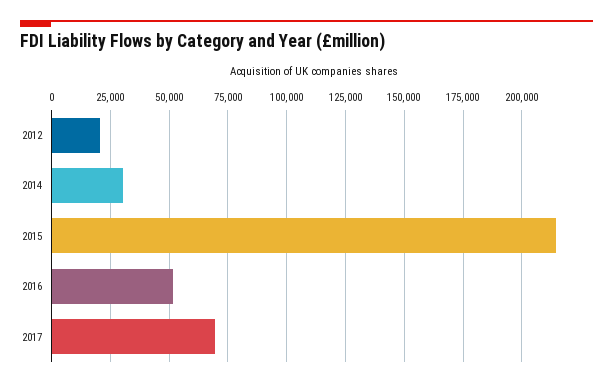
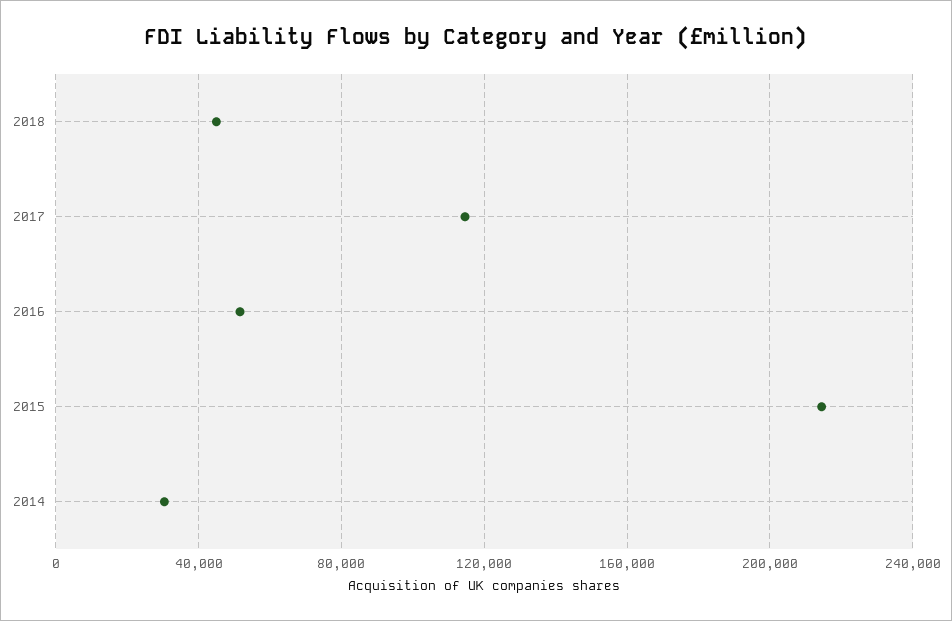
2012: 20000 -> none
2017: 70000 -> 115000
2018: none -> 45000

